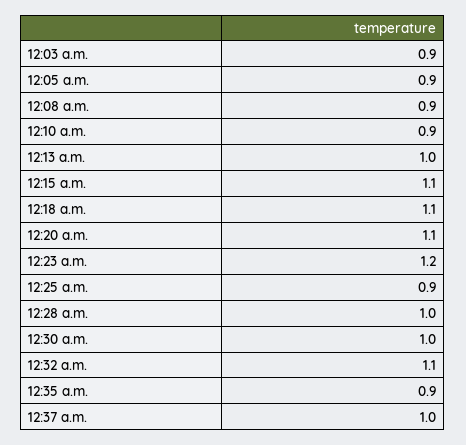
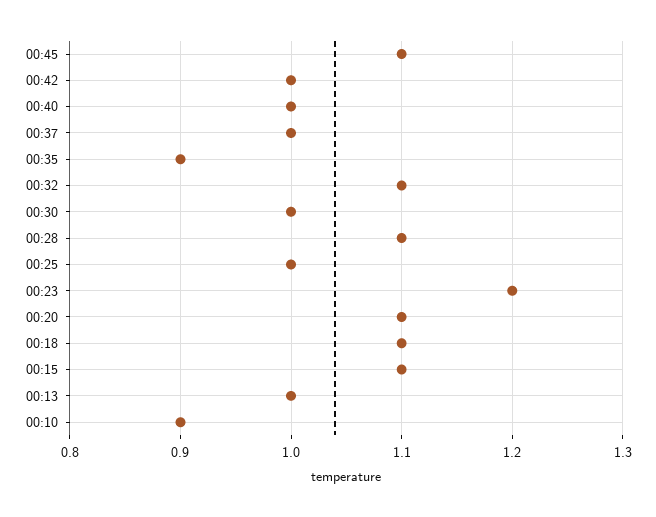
12:03 a.m.: 0.9 -> none
12:05 a.m.: 0.9 -> none
12:08 a.m.: 0.9 -> none
12:25 a.m.: 0.9 -> 1
12:28 a.m.: 1 -> 1.1
00:45: none -> 1.1
00:42: none -> 1
00:40: none -> 1

